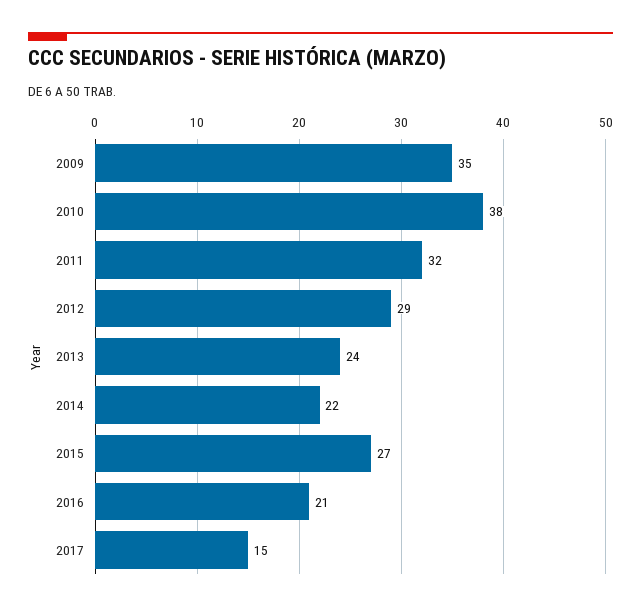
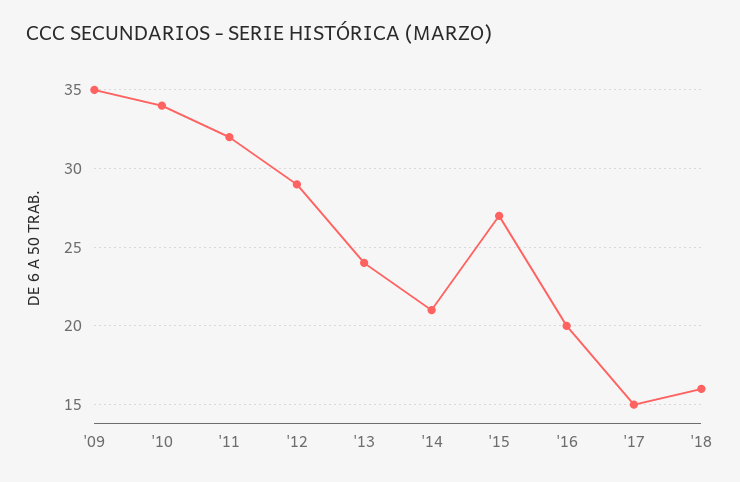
2010: 38 -> 34
2014: 22 -> 21
2016: 21 -> 20
'18: none -> 16

